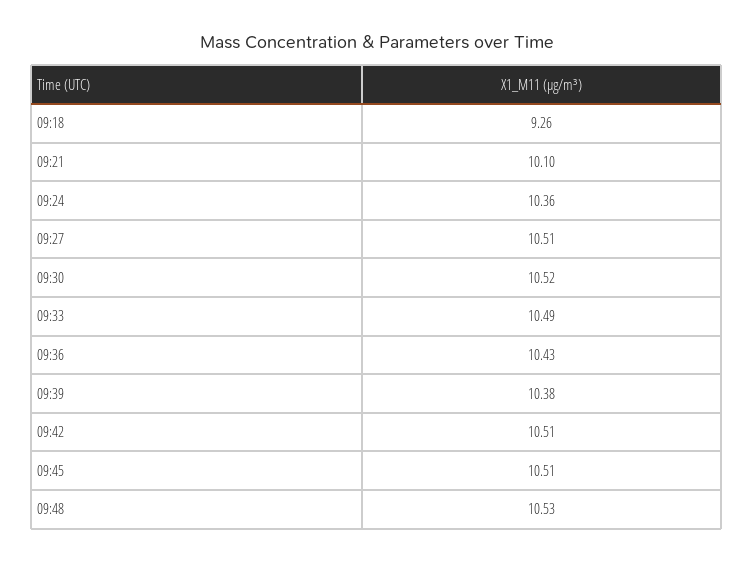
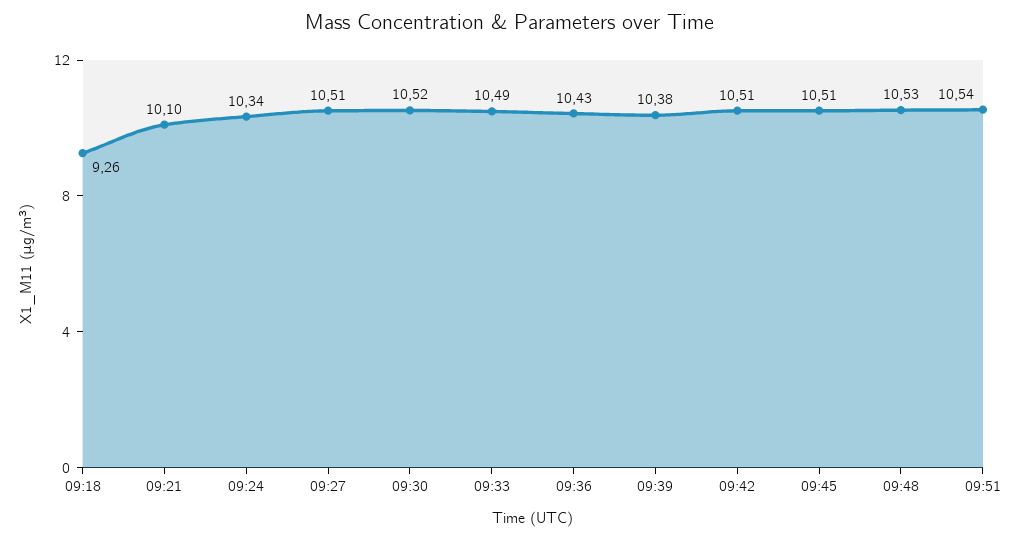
09:24: 10.36 -> 10.34
09:51: none -> 10.54

